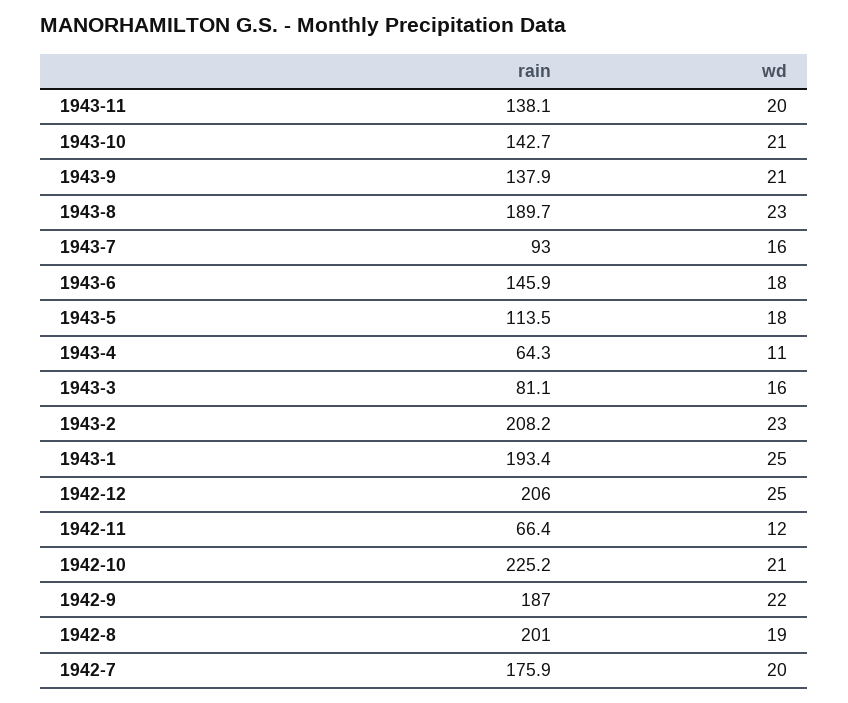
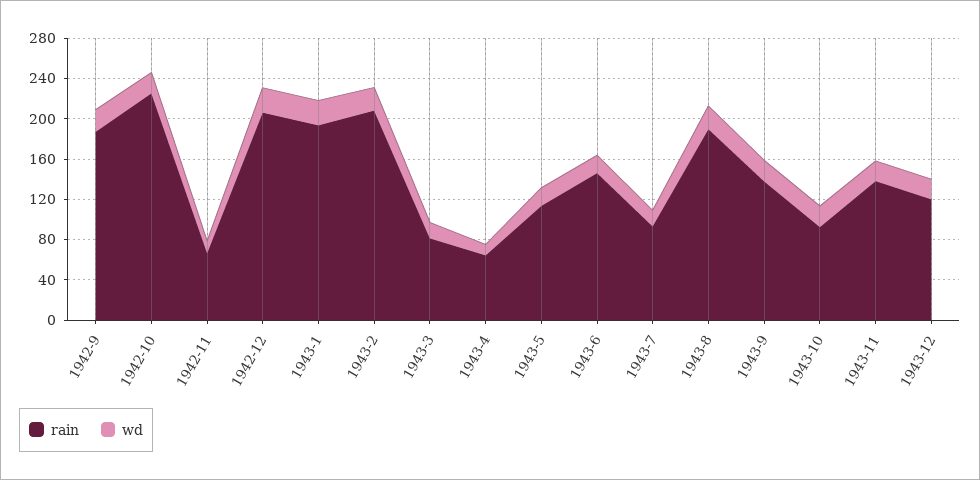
rain, 1943-10: 142.7 -> 90
rain, 1942-8: 201 -> none
wd, 1942-8: 19 -> none
rain, 1942-7: 175.9 -> none
wd, 1942-7: 20 -> none
rain, 1943-12: none -> 120
wd, 1943-12: none -> 20

